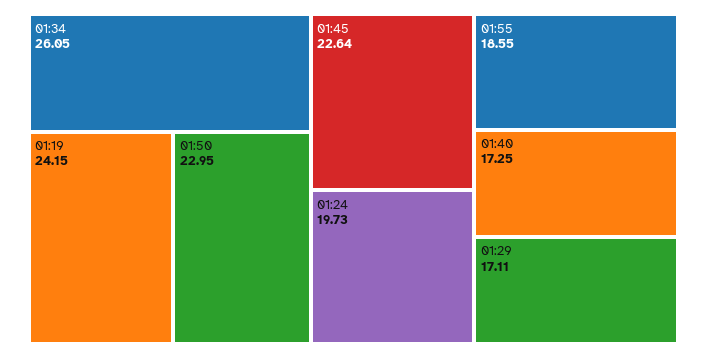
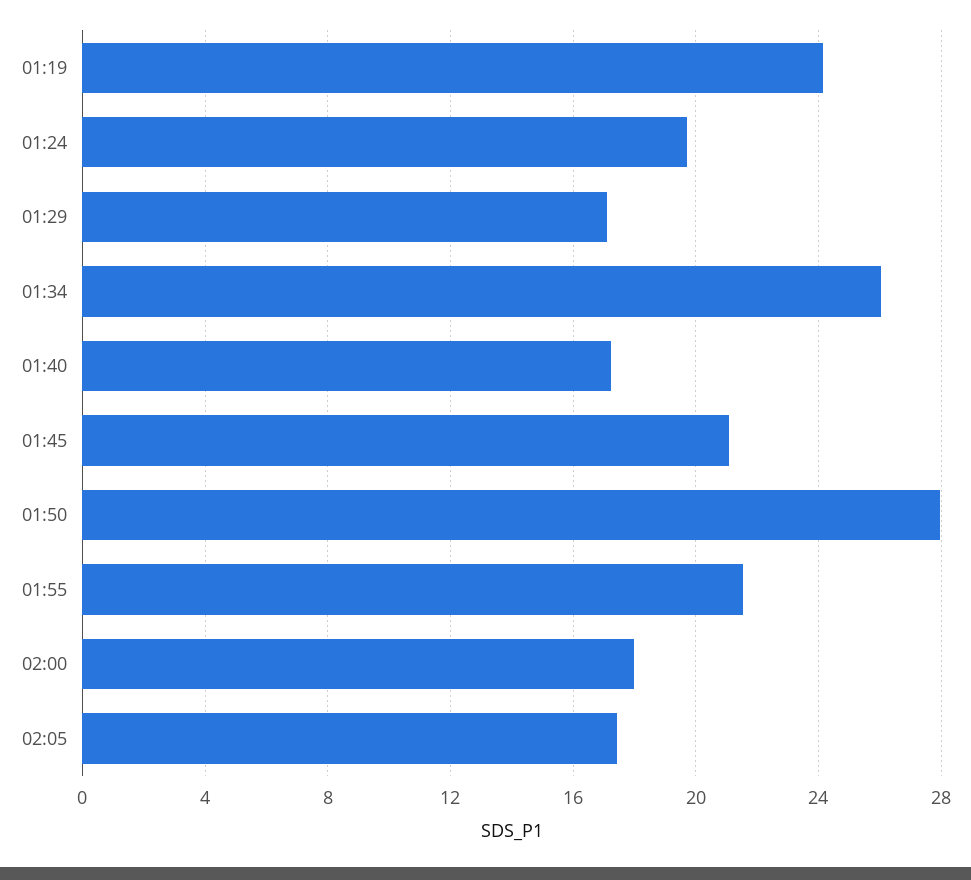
01:50: 22.95 -> 28
01:45: 22.64 -> 21
01:55: 18.55 -> 21.5
02:00: none -> 18
02:05: none -> 17.5

